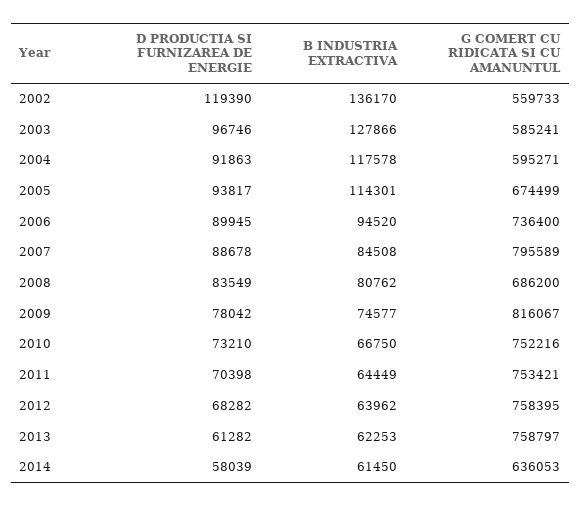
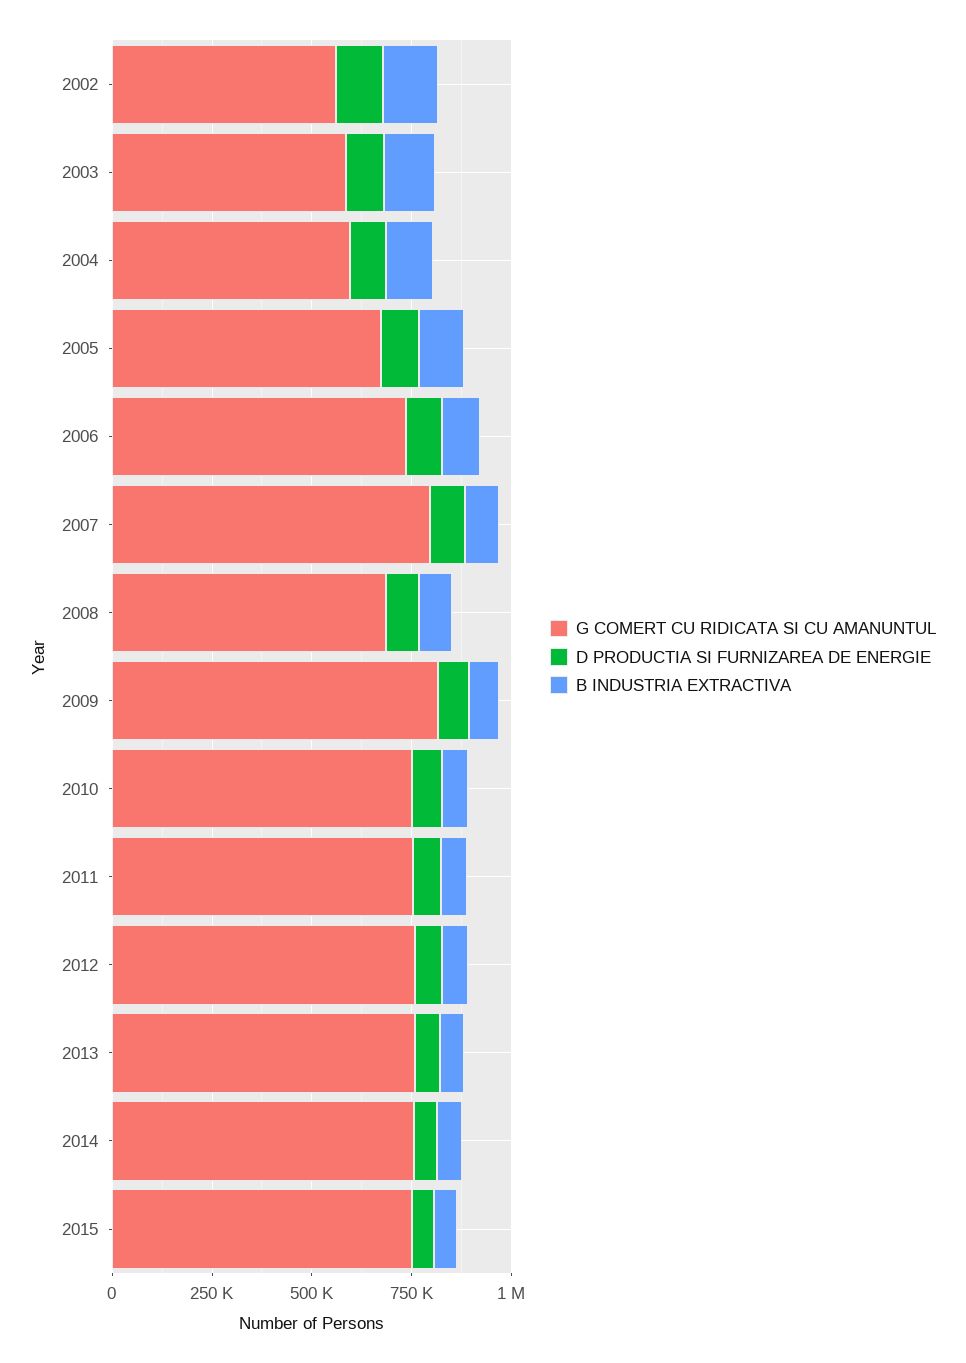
G COMERT CU RIDICATA SI CU AMANUNTUL, 2014: 636053 -> 750000
G COMERT CU RIDICATA SI CU AMANUNTUL, 2015: none -> 750000
D PRODUCTIA SI FURNIZAREA DE ENERGIE, 2015: none -> 50000
B INDUSTRIA EXTRACTIVA, 2015: none -> 50000

